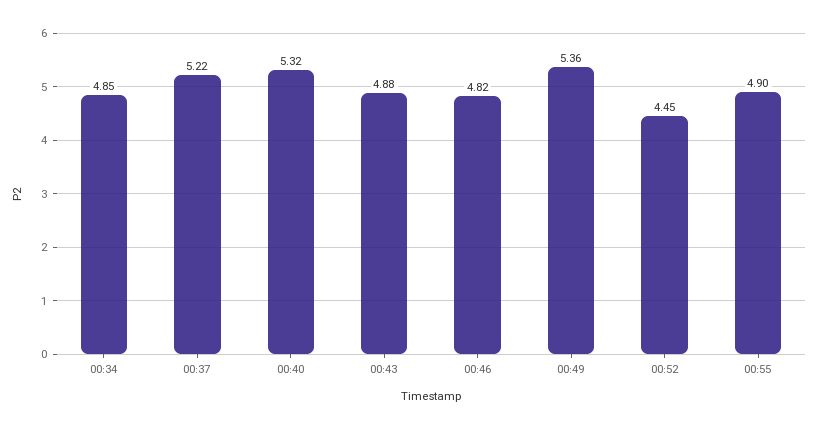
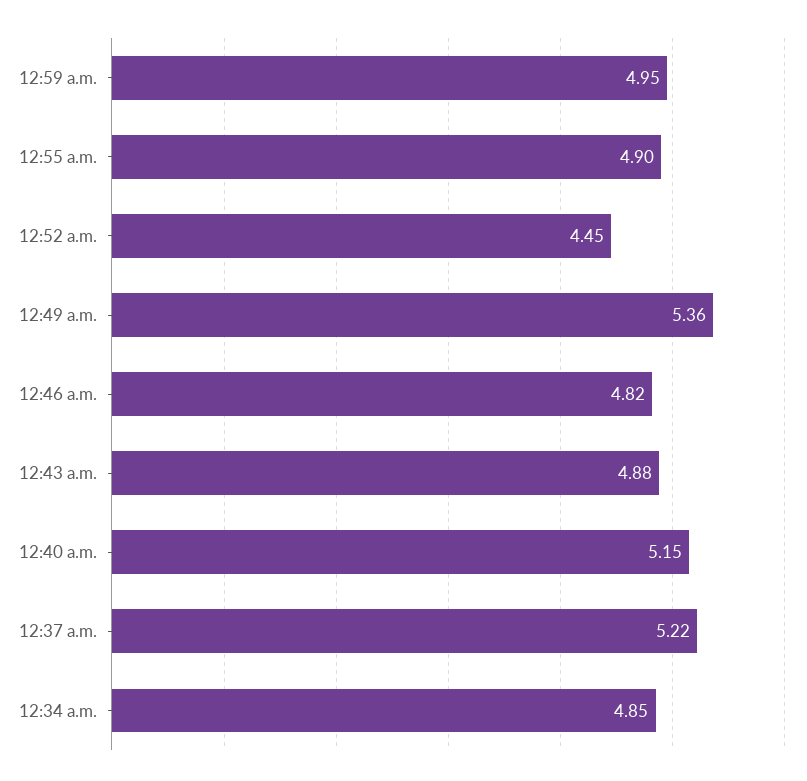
00:40: 5.32 -> 5.15
12:59 a.m.: none -> 4.95

